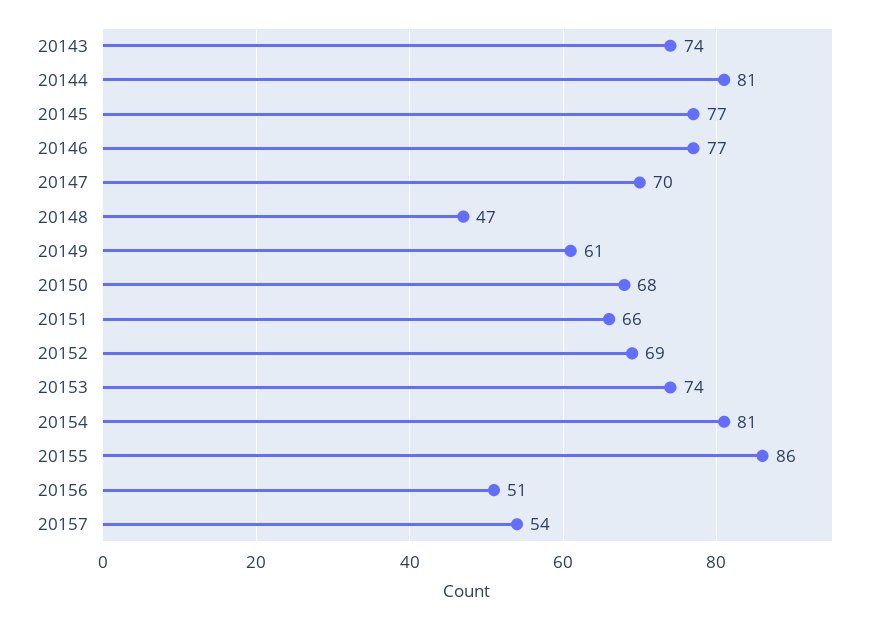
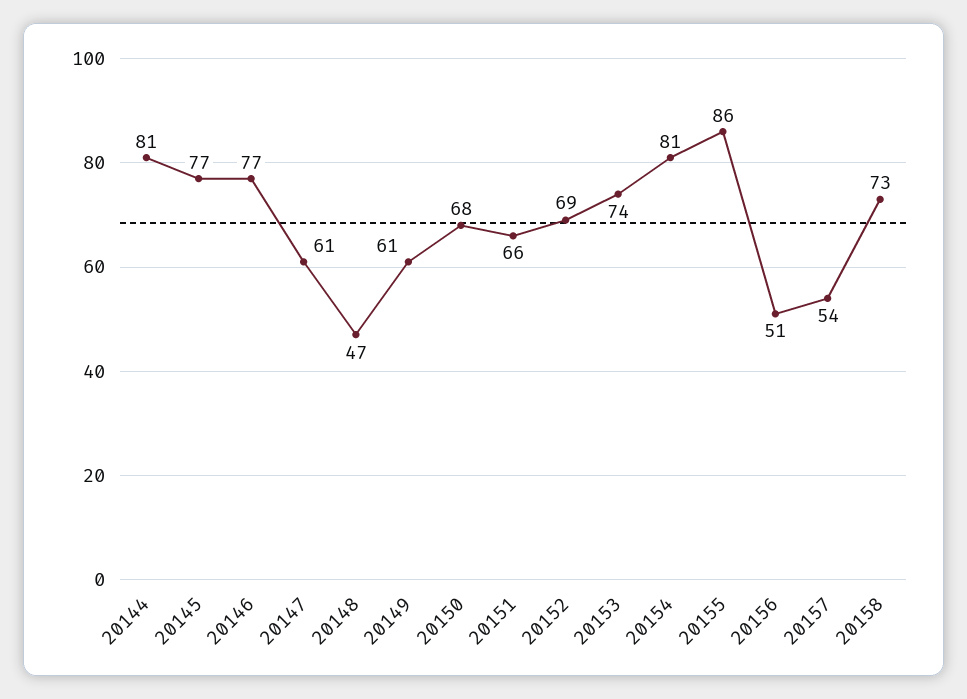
20143: 74 -> none
20147: 70 -> 61
20158: none -> 73

